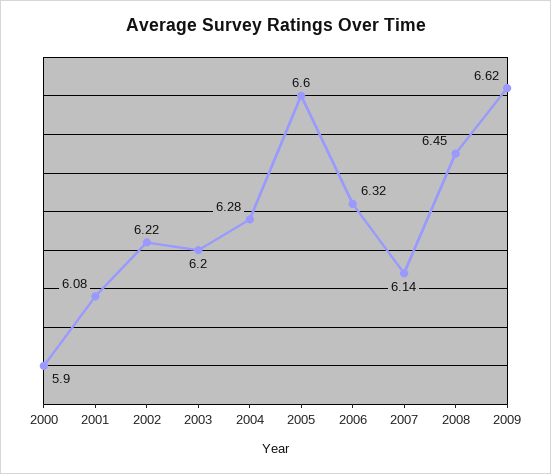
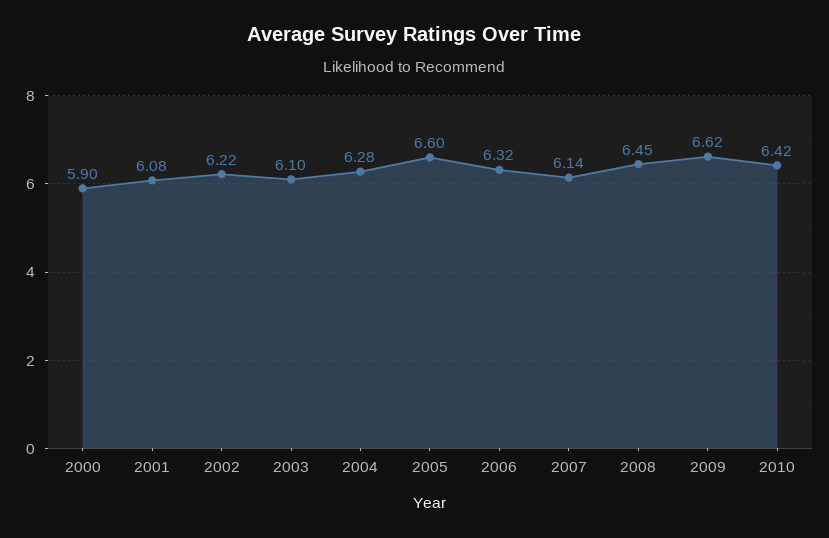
2003: 6.2 -> 6.1
2010: none -> 6.42

